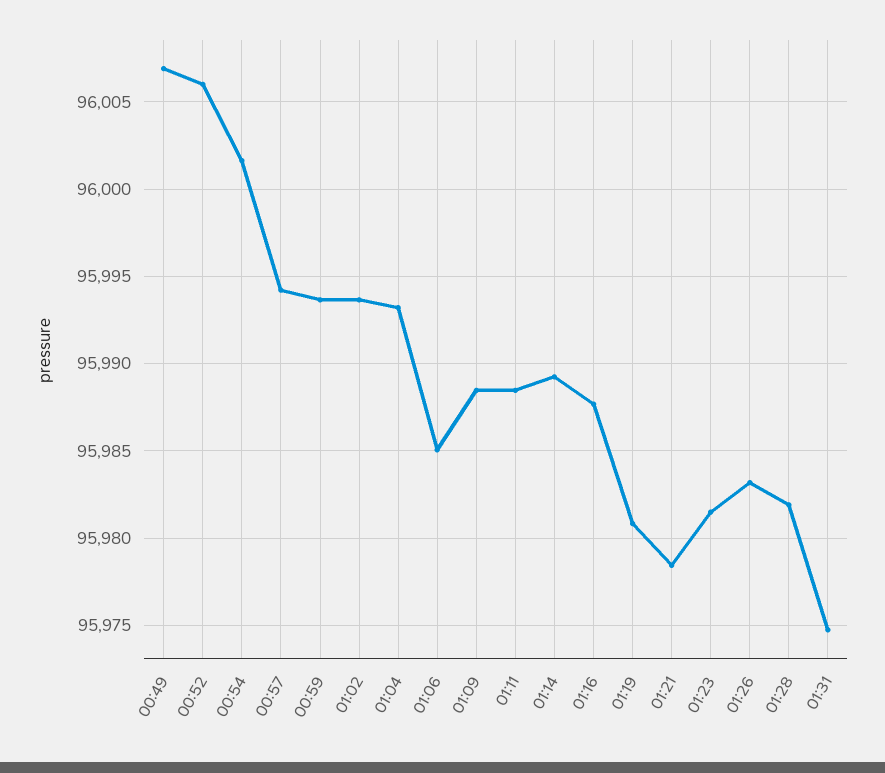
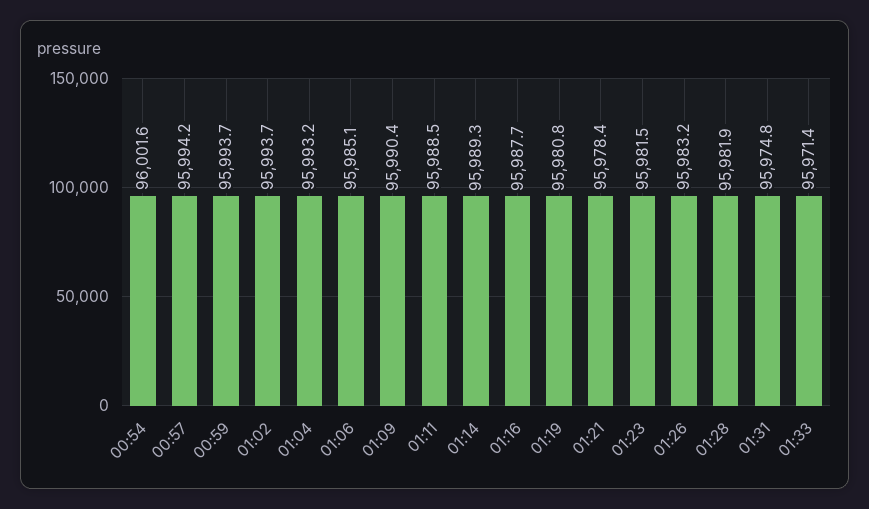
00:49: 96007 -> none
00:52: 96006 -> none
01:09: 95988.5 -> 95990.4
01:33: none -> 95971.4

